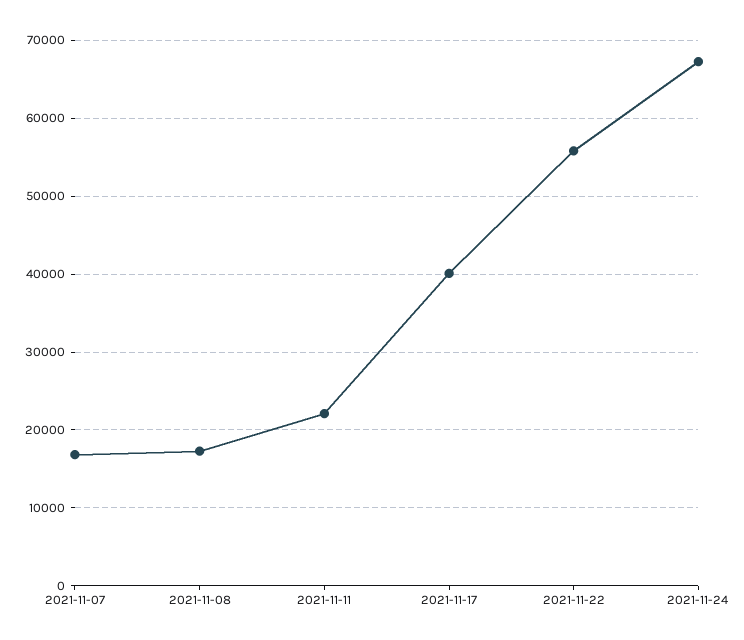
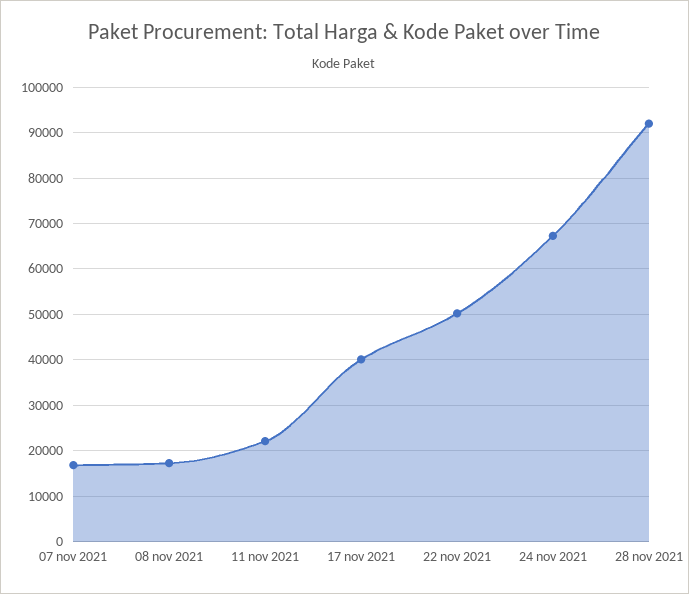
2021-11-22: 56000 -> 50000
28 nov 2021: none -> 92000

